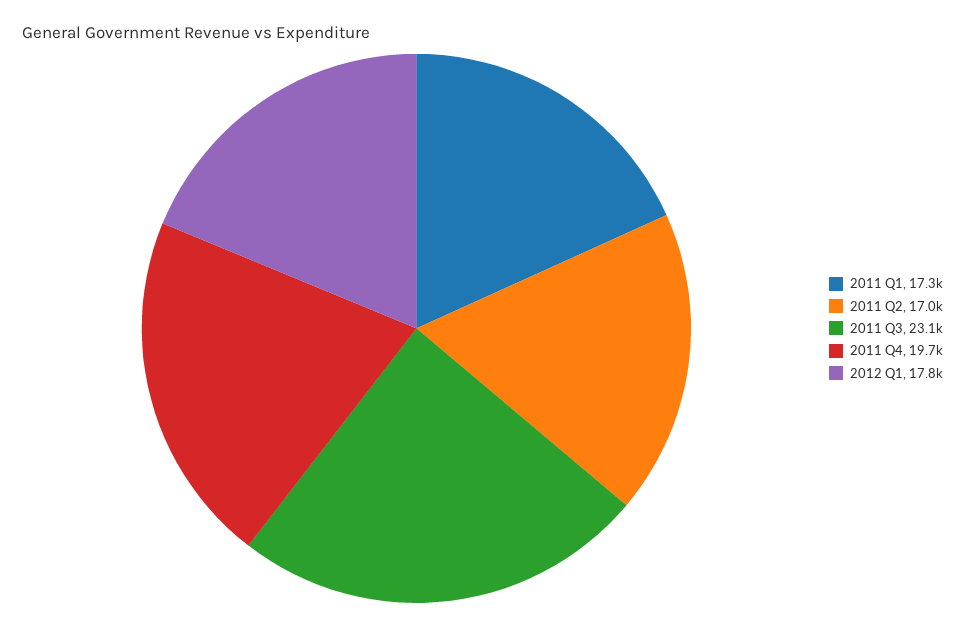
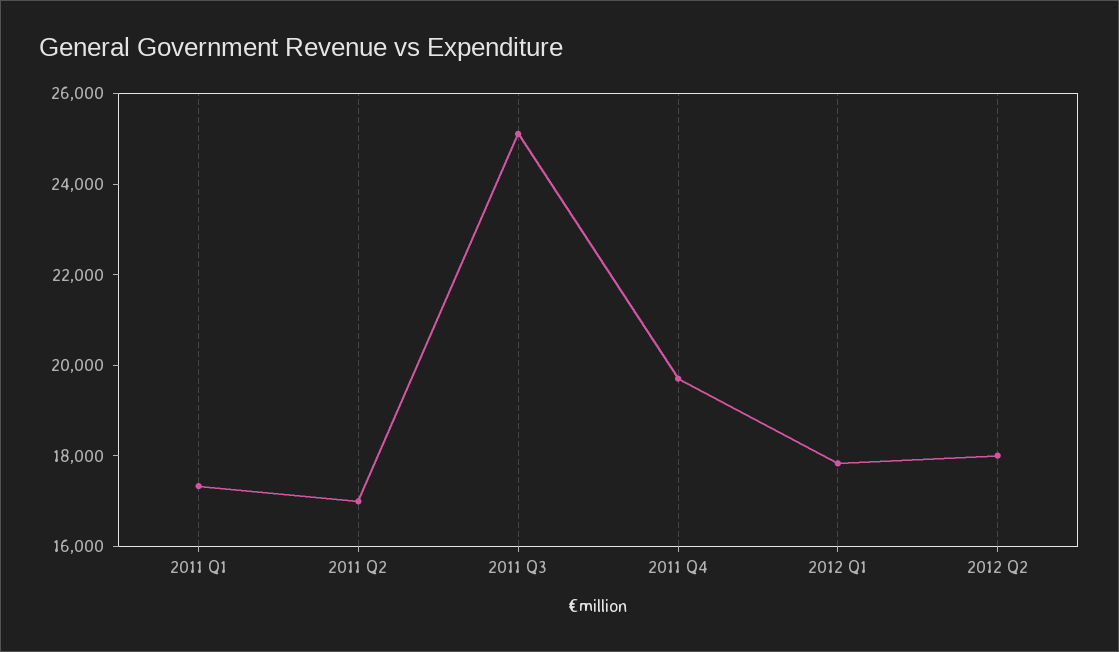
2011 Q3: 23100 -> 25000
2012 Q2: none -> 18000

